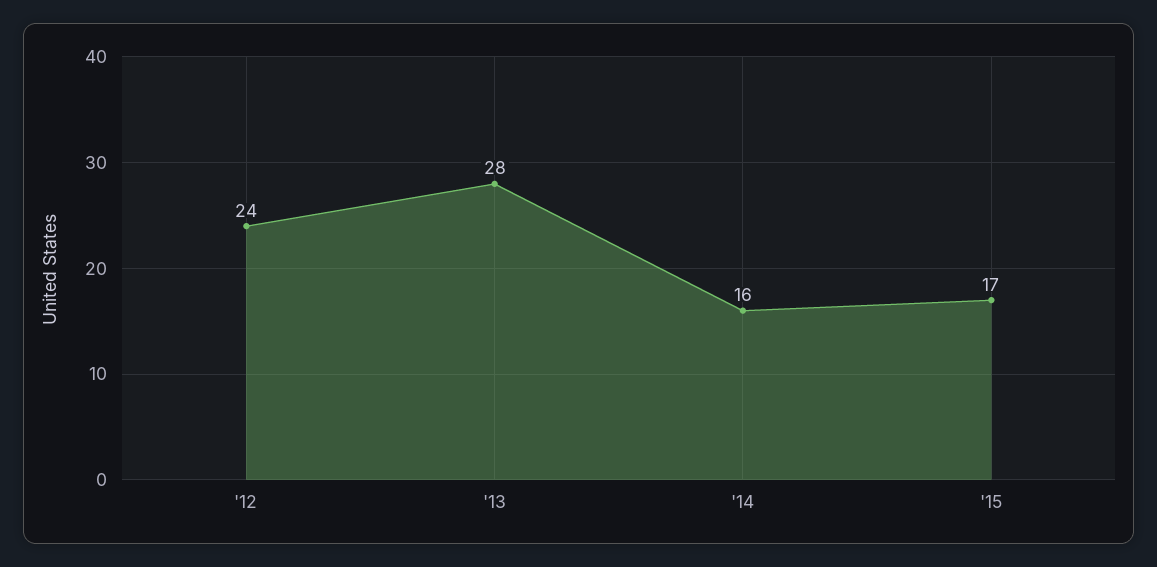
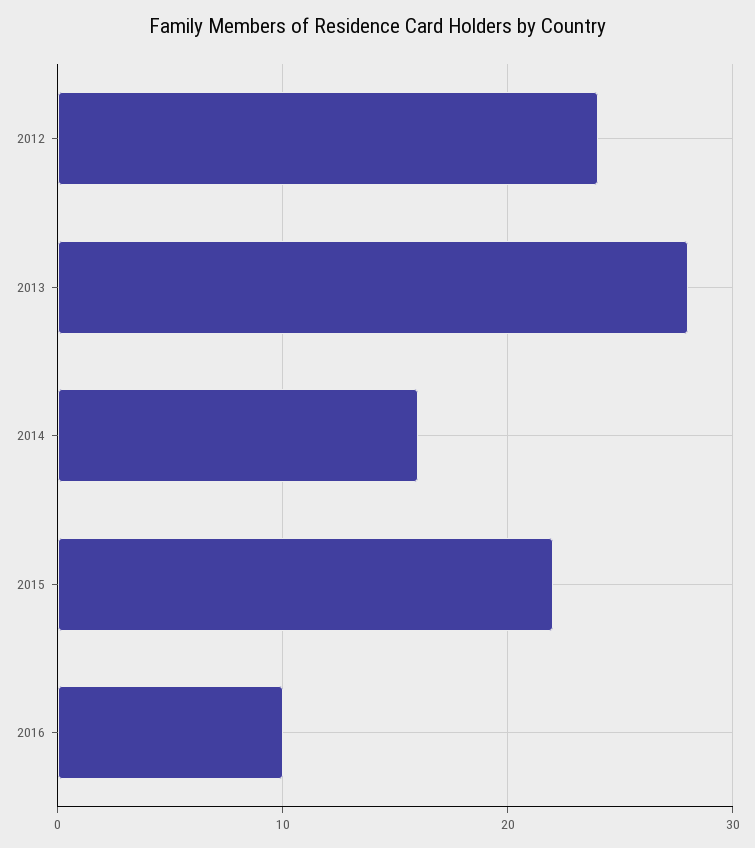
'15: 17 -> 22
2016: none -> 10

